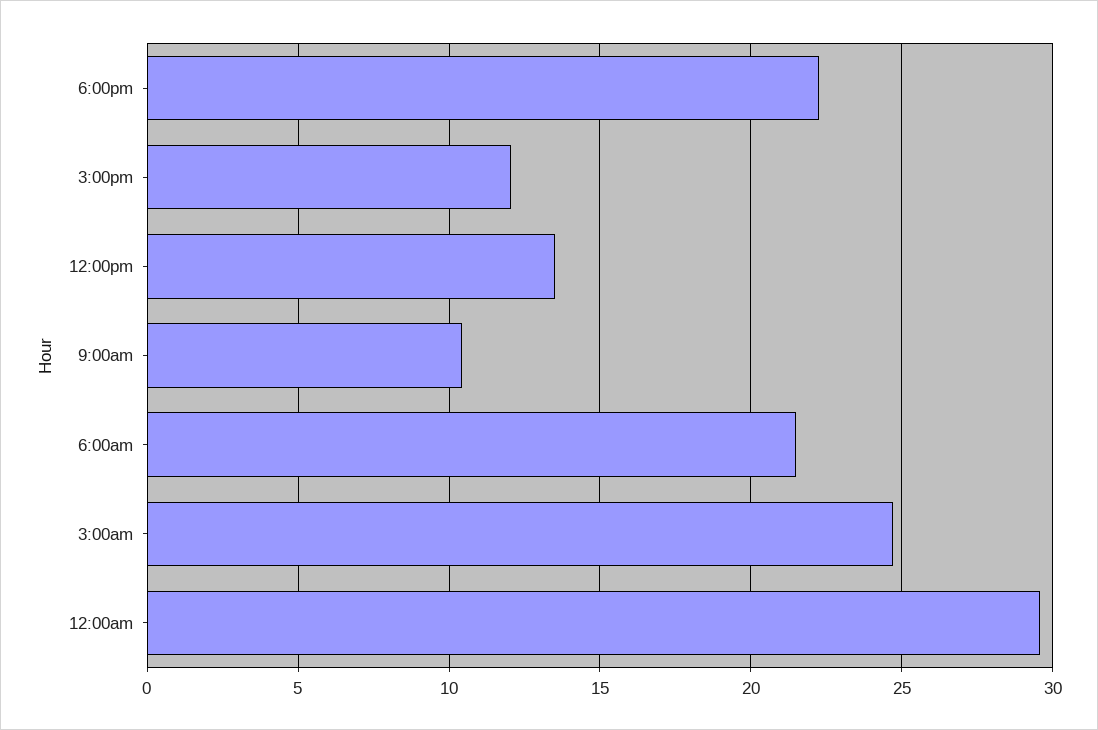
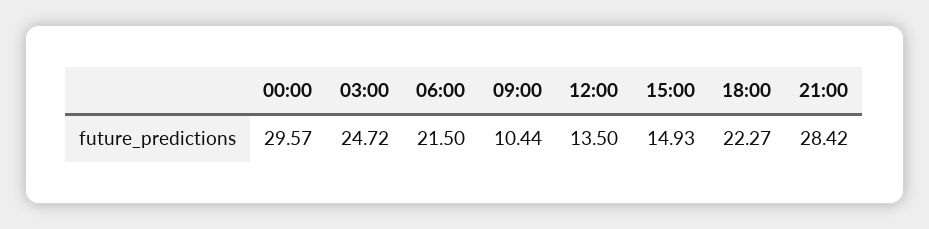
3:00pm: 12 -> 14.93
21:00: none -> 28.42

